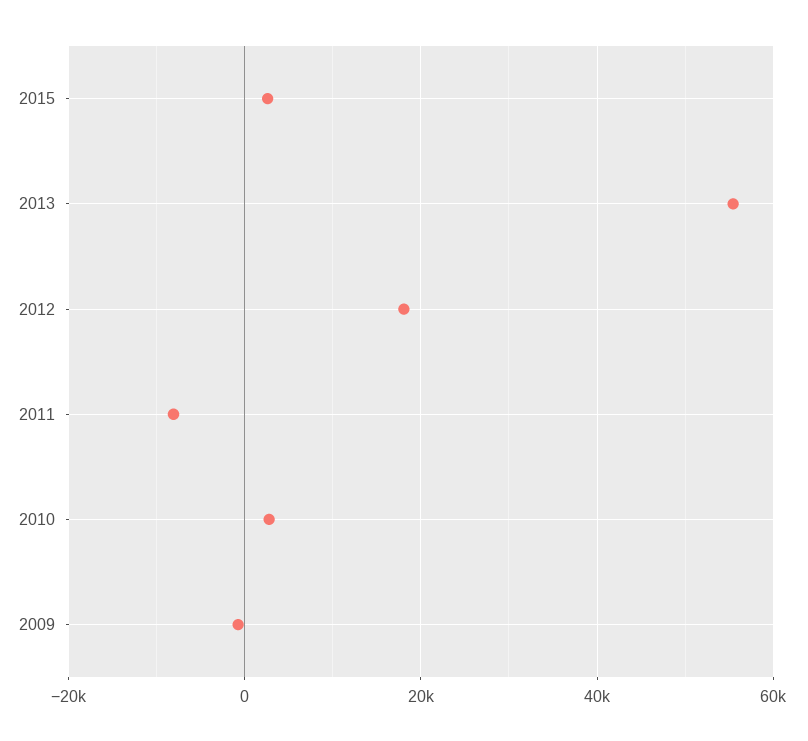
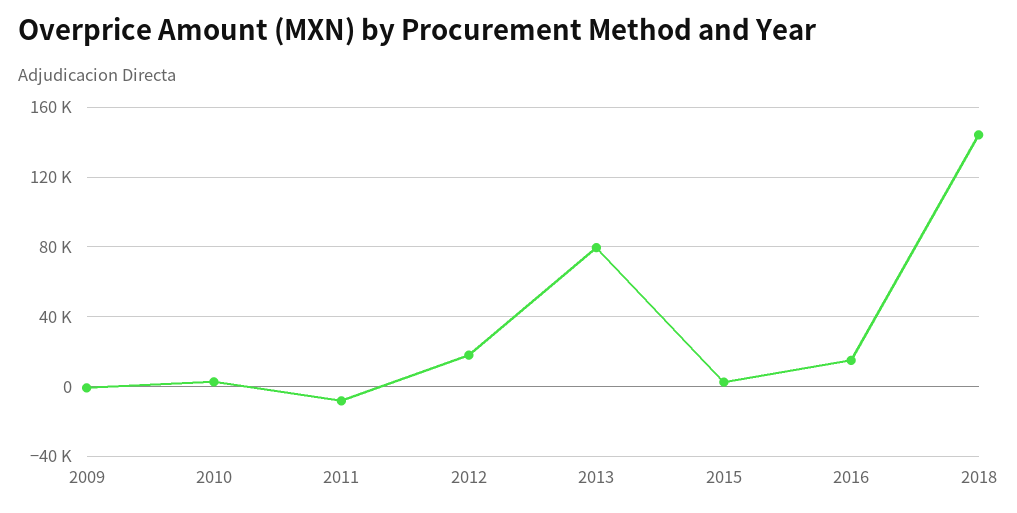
2013: 56000 -> 80000
2016: none -> 15000
2018: none -> 145000

